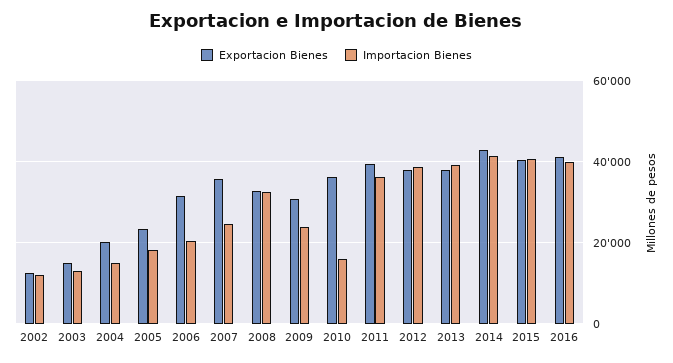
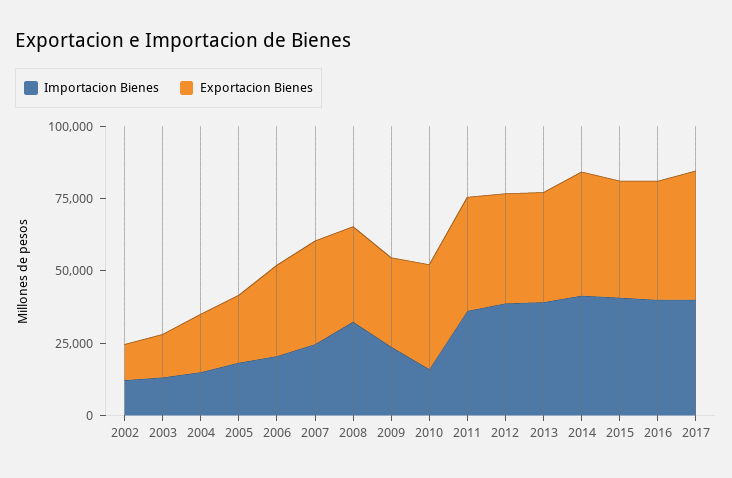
Importacion Bienes, 2017: none -> 40000
Exportacion Bienes, 2017: none -> 45000

